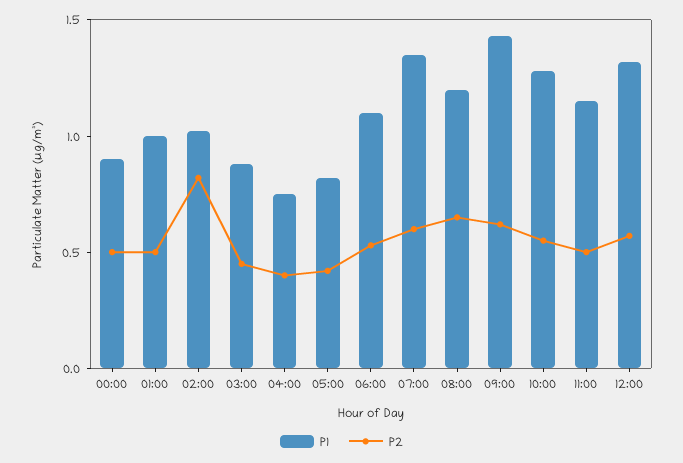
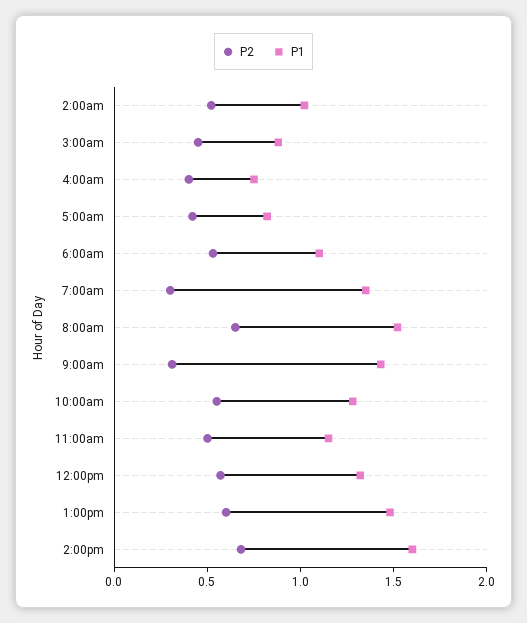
P1, 00:00: 0.9 -> none
P2, 00:00: 0.5 -> none
P1, 01:00: 1 -> none
P2, 01:00: 0.5 -> none
P2, 02:00: 0.8 -> 0.5
P2, 07:00: 0.6 -> 0.3
P1, 08:00: 1.2 -> 1.5
P2, 09:00: 0.6 -> 0.3
P2, 1:00pm: none -> 0.6
P1, 1:00pm: none -> 1.5
P2, 2:00pm: none -> 0.7
P1, 2:00pm: none -> 1.6

